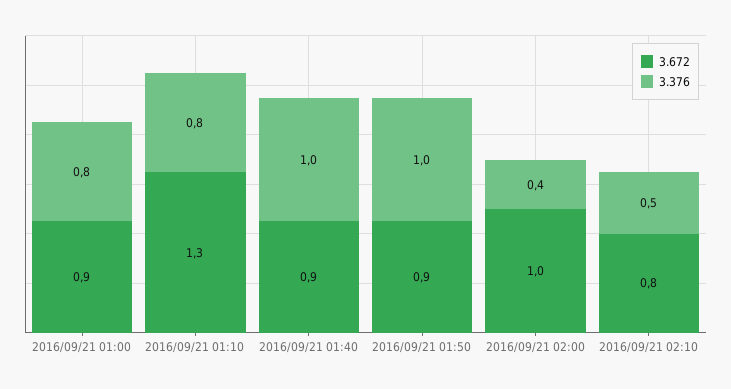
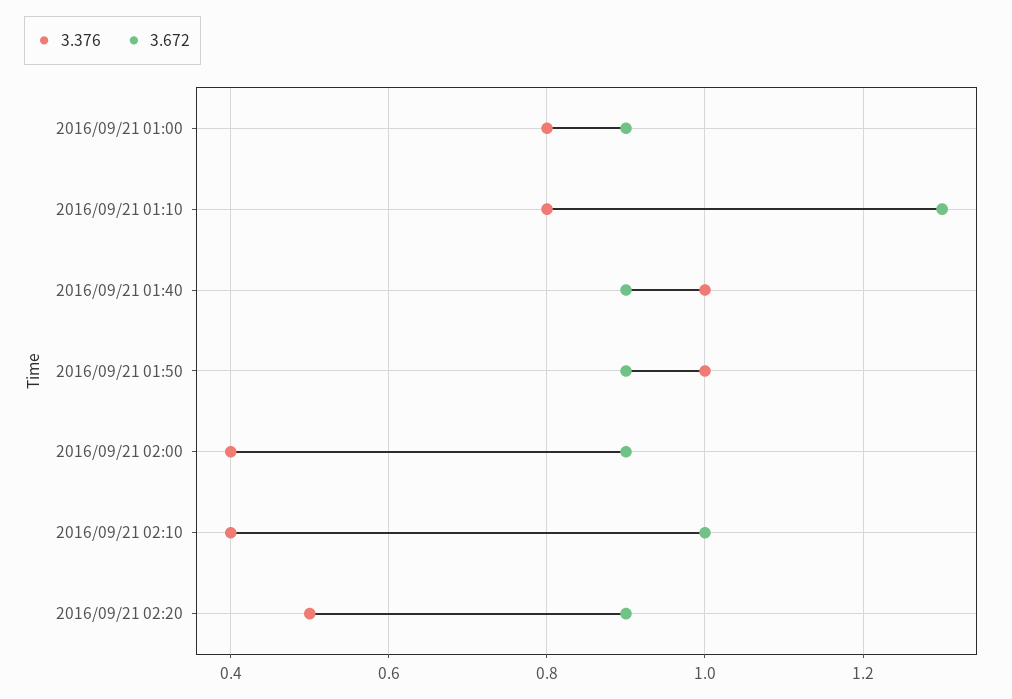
3.672, 2016/09/21 02:00: 1 -> 0.9
3.672, 2016/09/21 02:10: 0.8 -> 1
3.376, 2016/09/21 02:10: 0.5 -> 0.4
3.376, 2016/09/21 02:20: none -> 0.5
3.672, 2016/09/21 02:20: none -> 0.9

